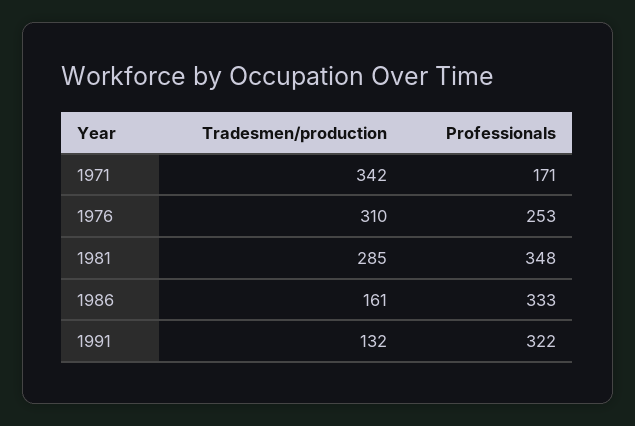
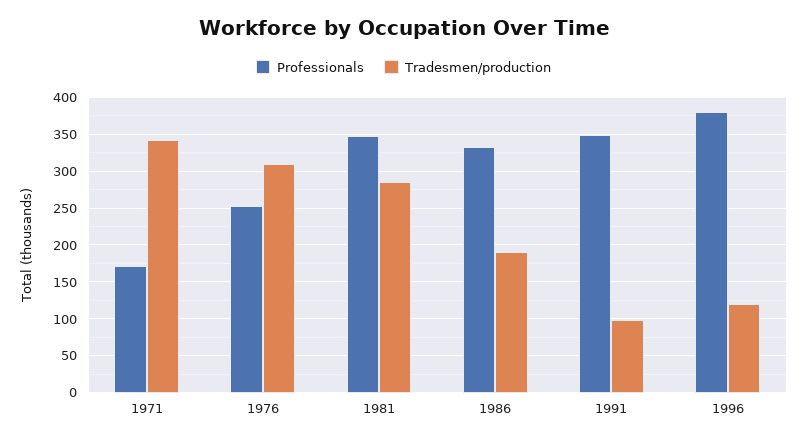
Tradesmen/production, 1986: 161 -> 190
Tradesmen/production, 1991: 132 -> 100
Professionals, 1991: 322 -> 350
Professionals, 1996: none -> 380
Tradesmen/production, 1996: none -> 120

